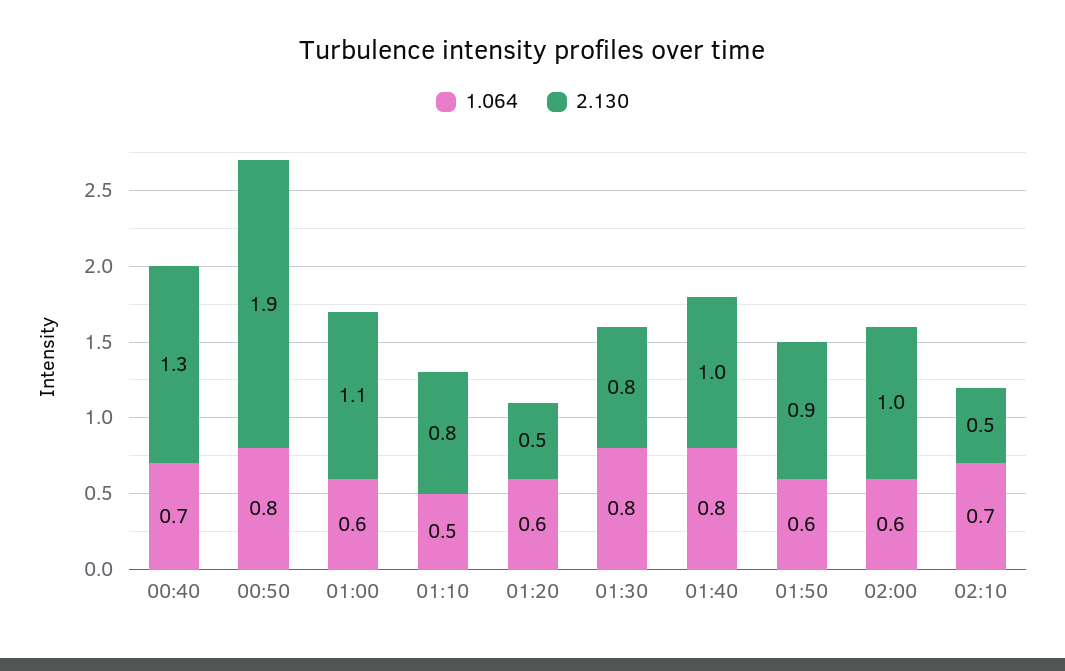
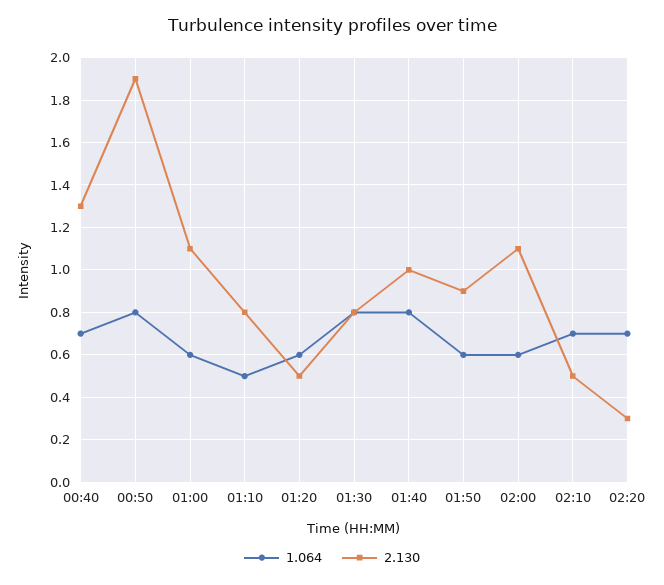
2.130, 02:00: 1 -> 1.1
1.064, 02:20: none -> 0.7
2.130, 02:20: none -> 0.3

